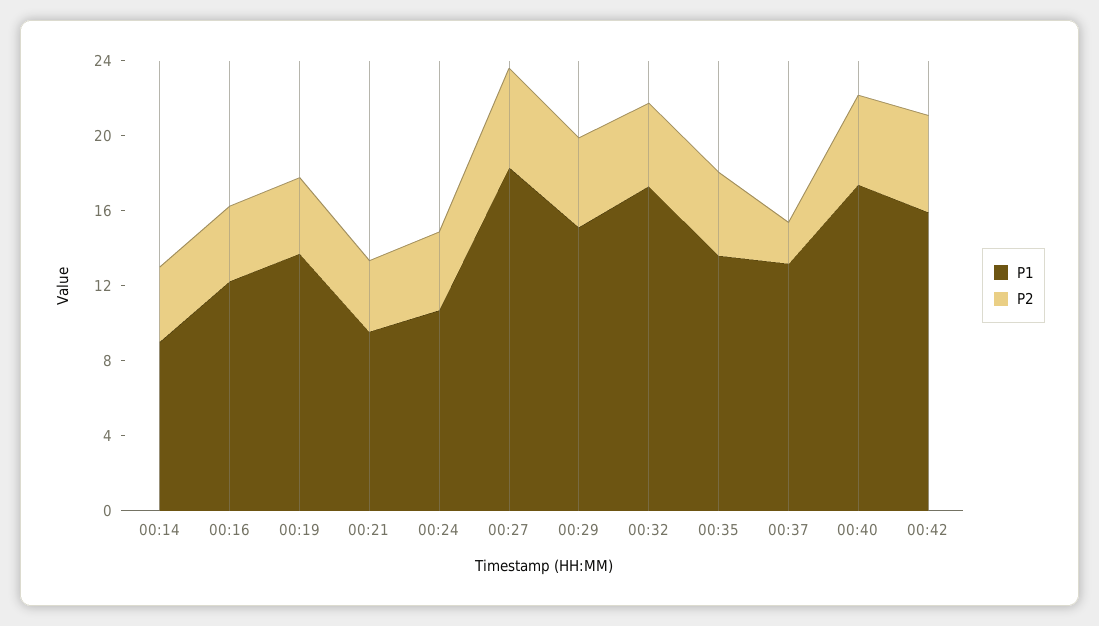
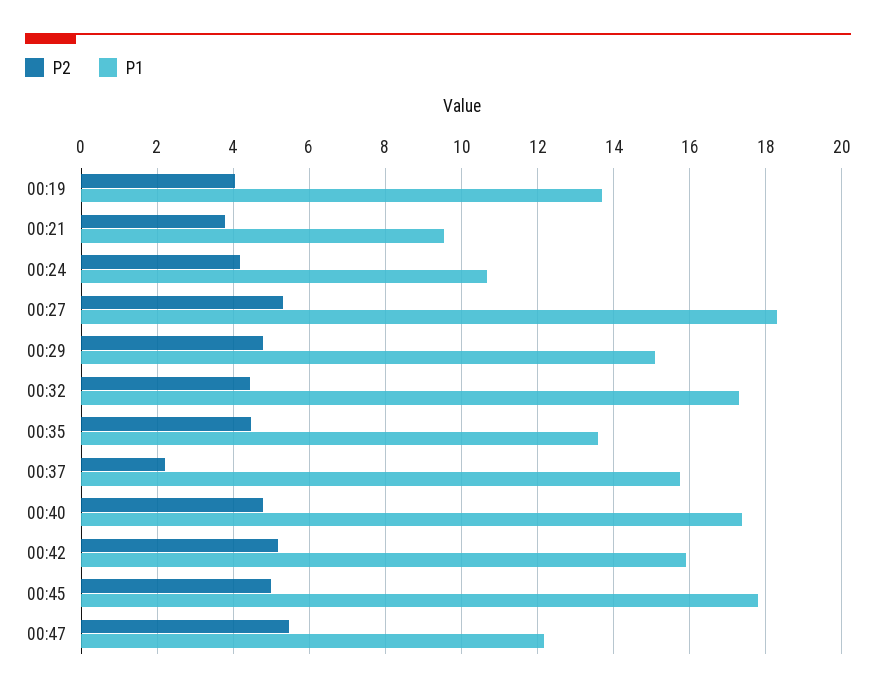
P1, 00:14: 9 -> none
P2, 00:14: 4 -> none
P1, 00:16: 12 -> none
P2, 00:16: 4 -> none
P1, 00:37: 13 -> 15.8
P2, 00:45: none -> 5
P1, 00:45: none -> 17.8
P2, 00:47: none -> 5.4
P1, 00:47: none -> 12.2

